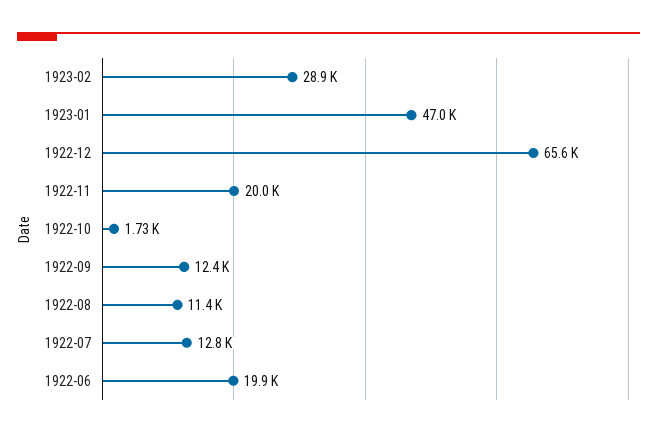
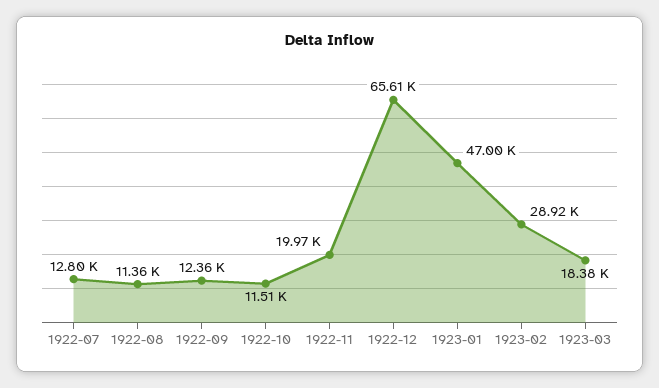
1922-10: 1730 -> 11510
1922-06: 19900 -> none
1923-03: none -> 18380

